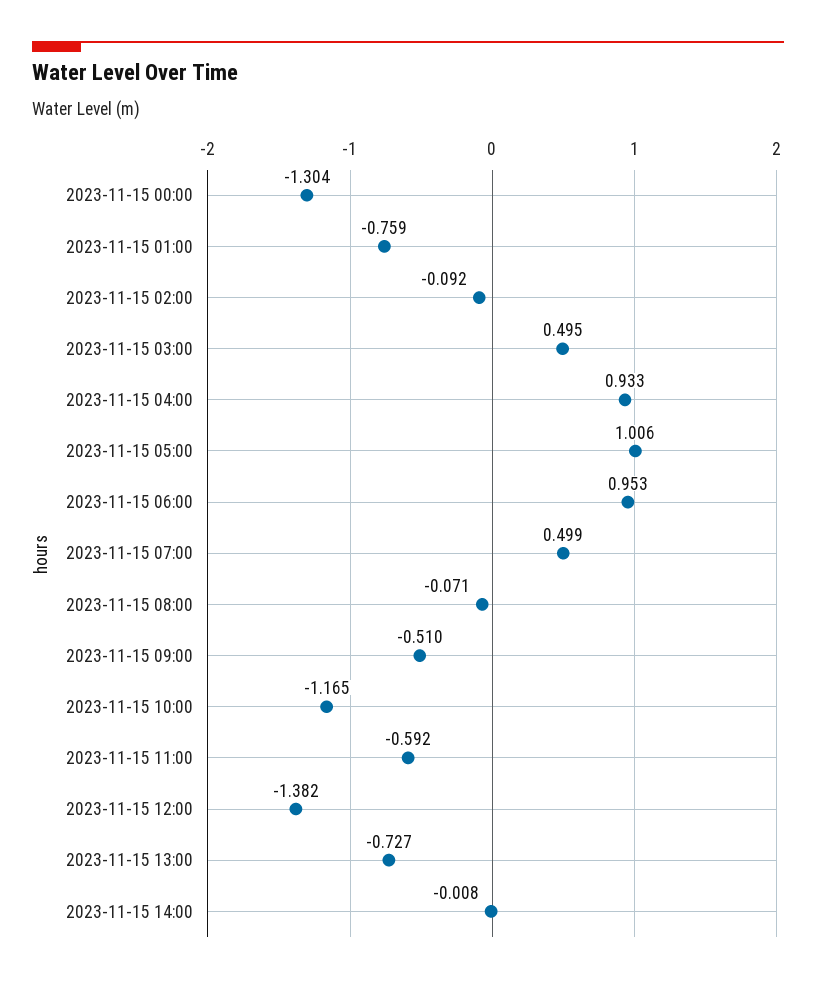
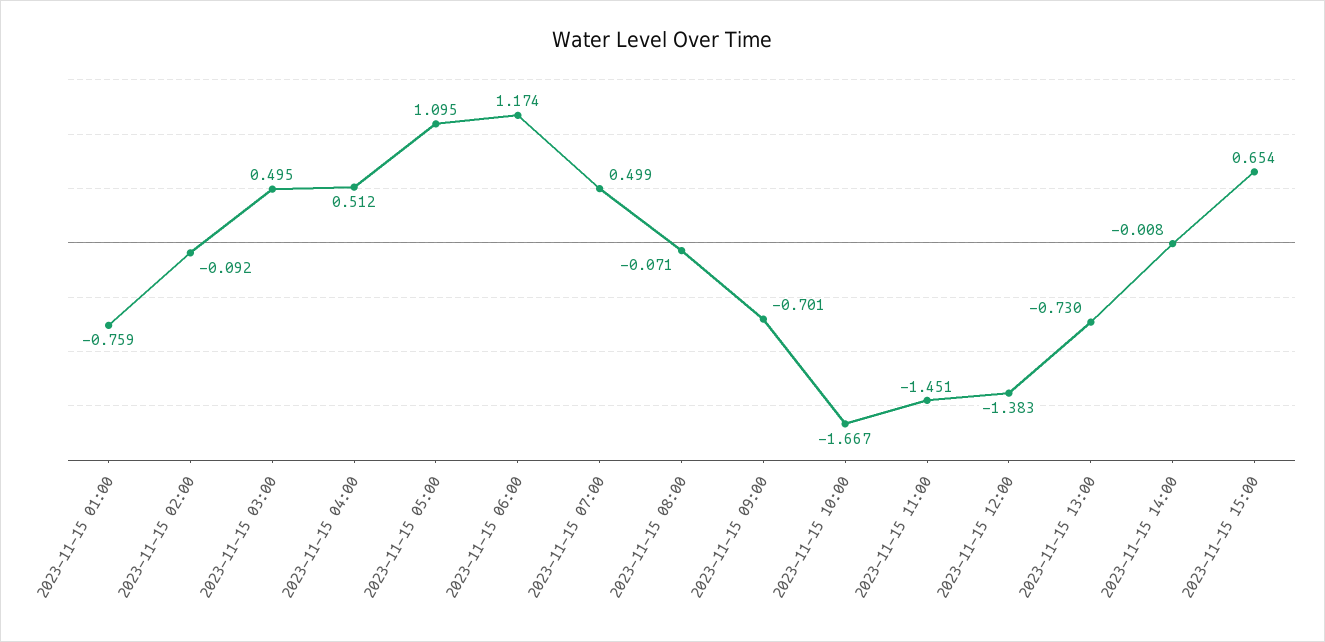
2023-11-15 00:00: -1.304 -> none
2023-11-15 04:00: 0.933 -> 0.512
2023-11-15 05:00: 1.006 -> 1.095
2023-11-15 06:00: 0.953 -> 1.174
2023-11-15 09:00: -0.51 -> -0.701
2023-11-15 10:00: -1.165 -> -1.667
2023-11-15 11:00: -0.592 -> -1.451
2023-11-15 12:00: -1.382 -> -1.383
2023-11-15 13:00: -0.727 -> -0.73
2023-11-15 15:00: none -> 0.654

